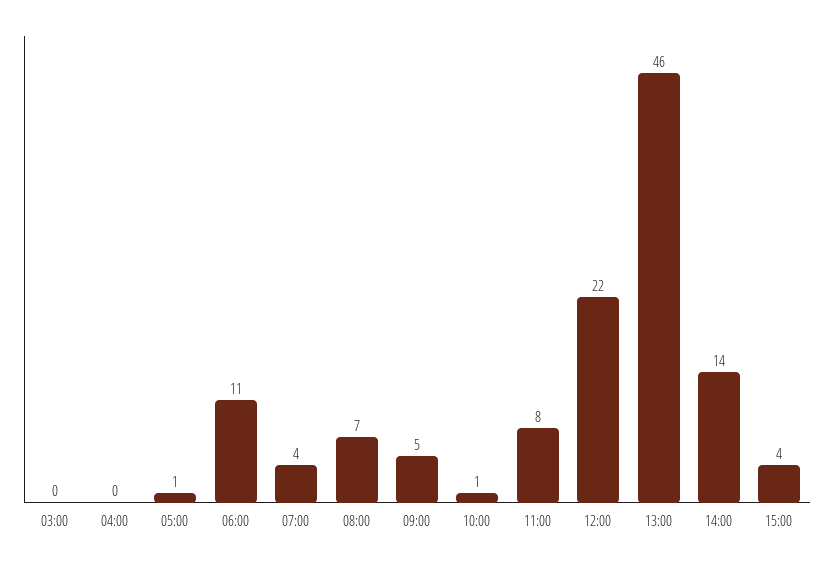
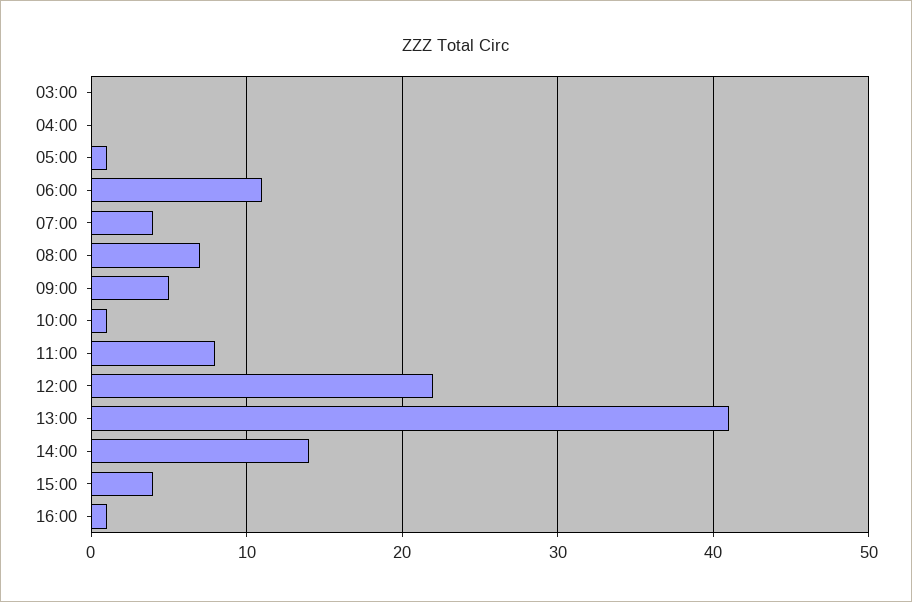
13:00: 46 -> 41
16:00: none -> 1

